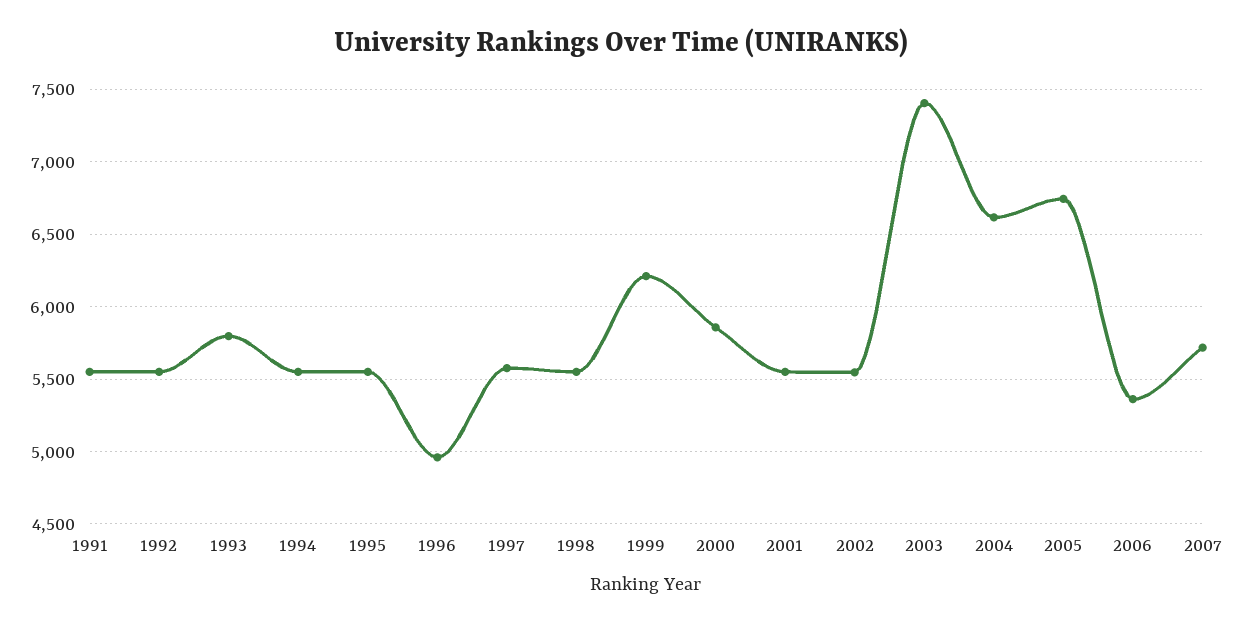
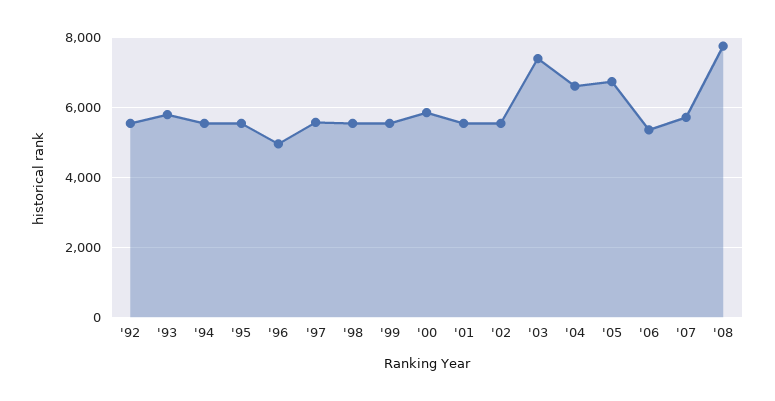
1991: 5550 -> none
1999: 6200 -> 5600
'08: none -> 7800

